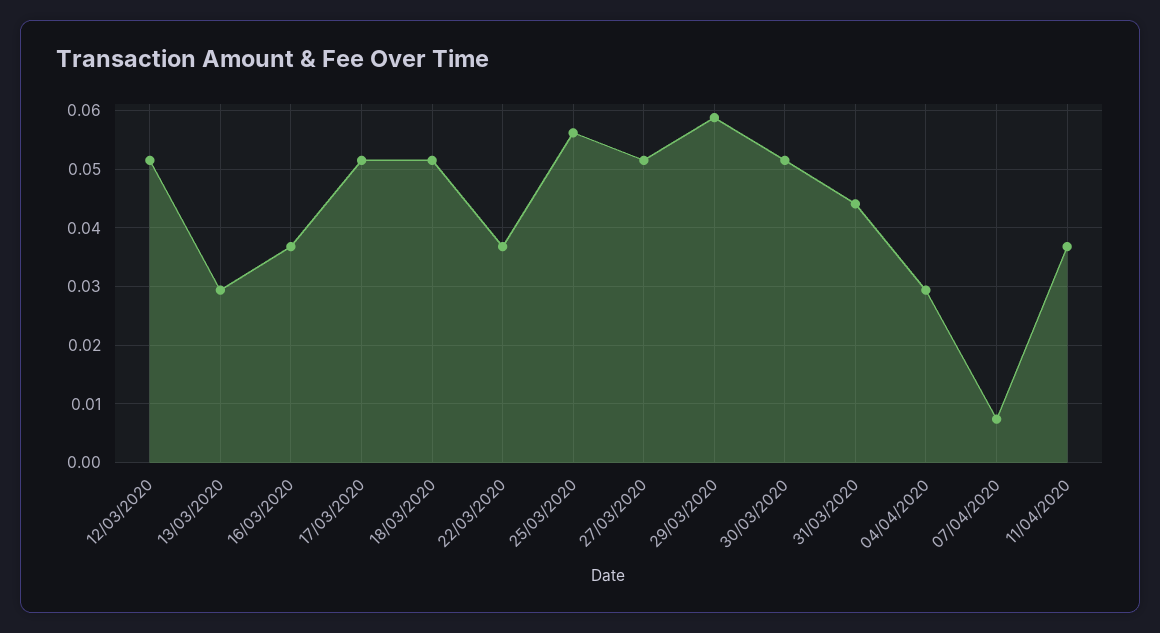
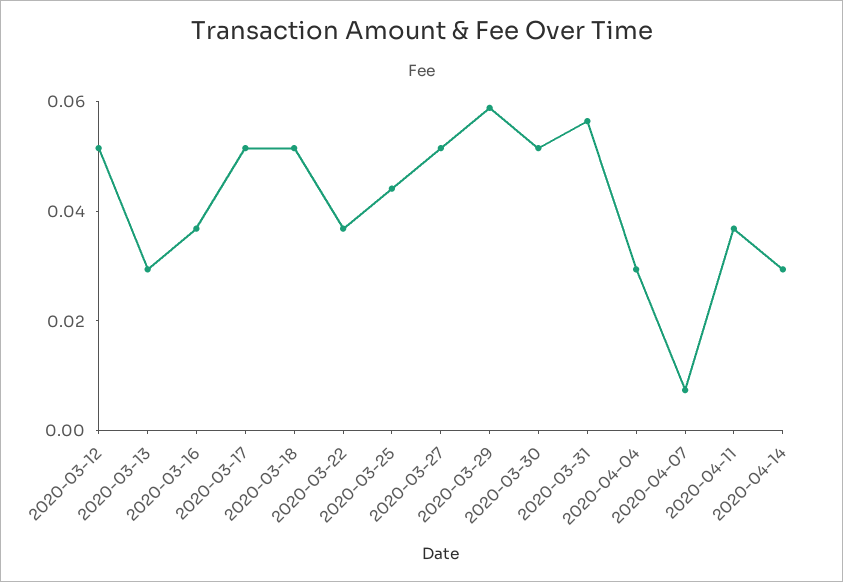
25/03/2020: 0.056 -> 0.045
31/03/2020: 0.044 -> 0.055
2020-04-14: none -> 0.03

